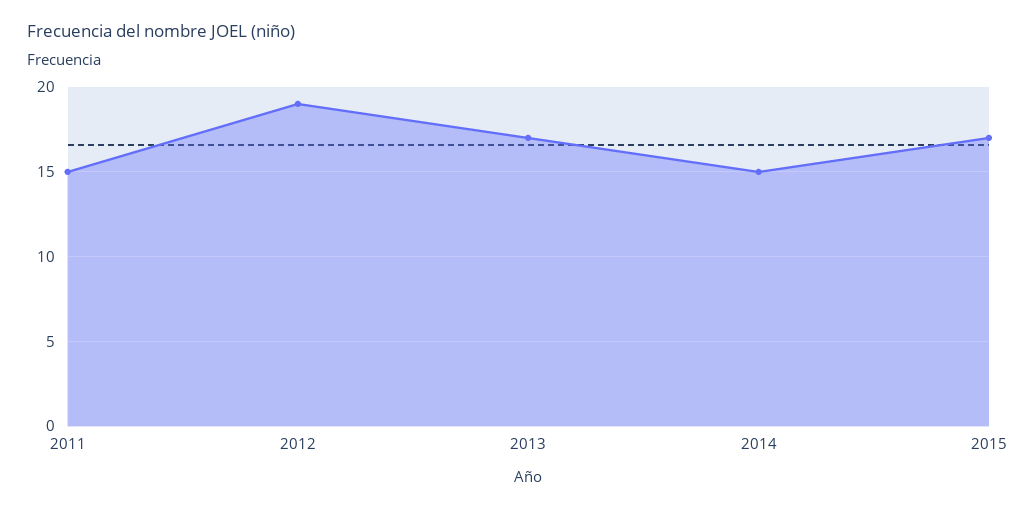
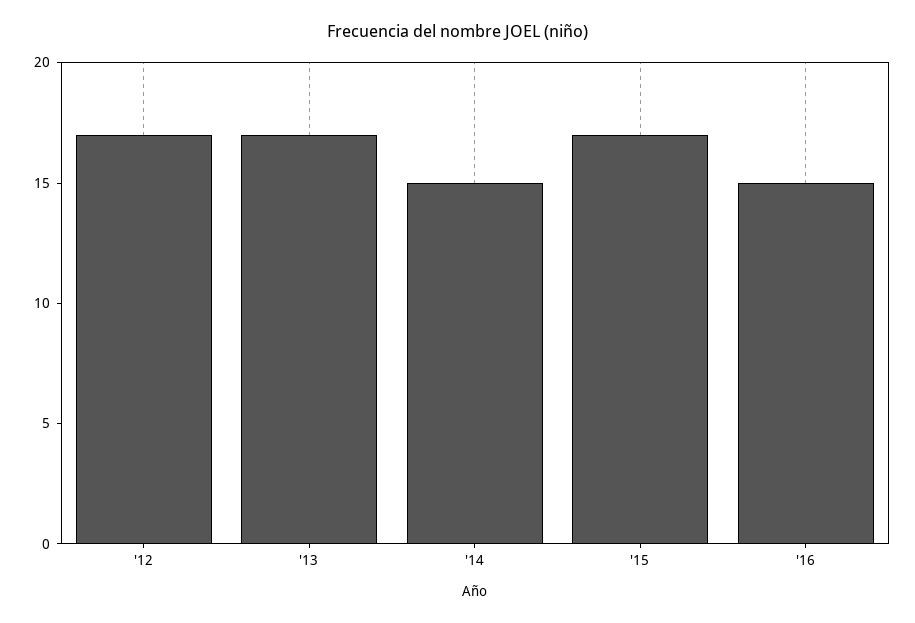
2011: 15 -> none
2012: 19 -> 17
'16: none -> 15

